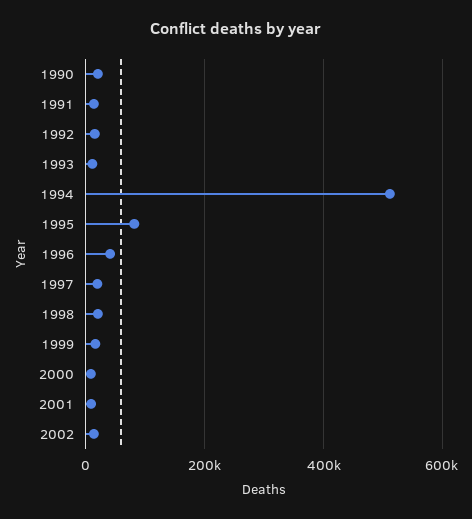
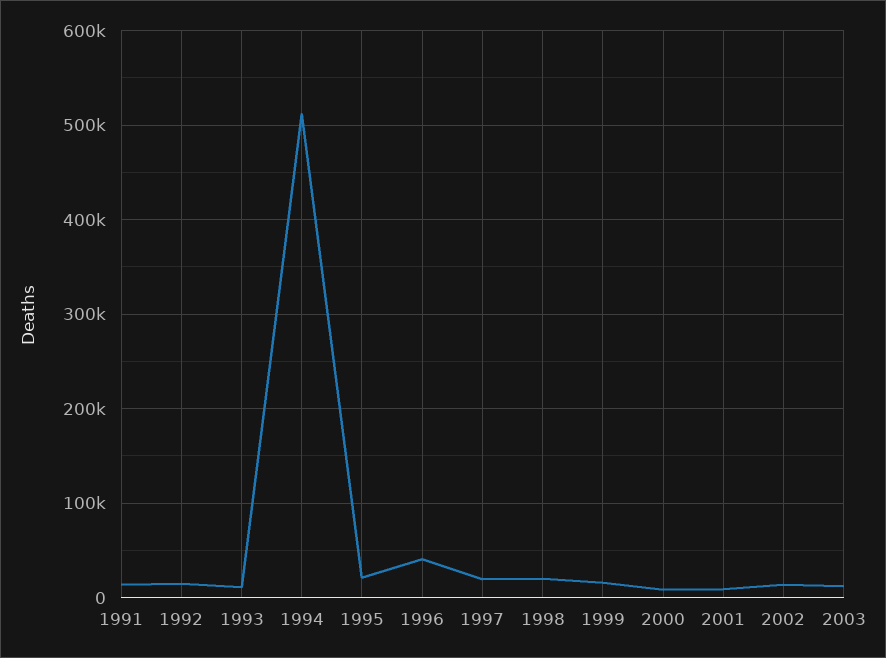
1990: 20000 -> none
1995: 80000 -> 20000
2003: none -> 10000

